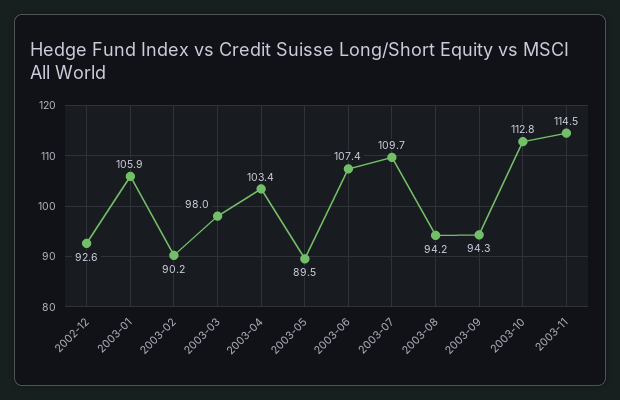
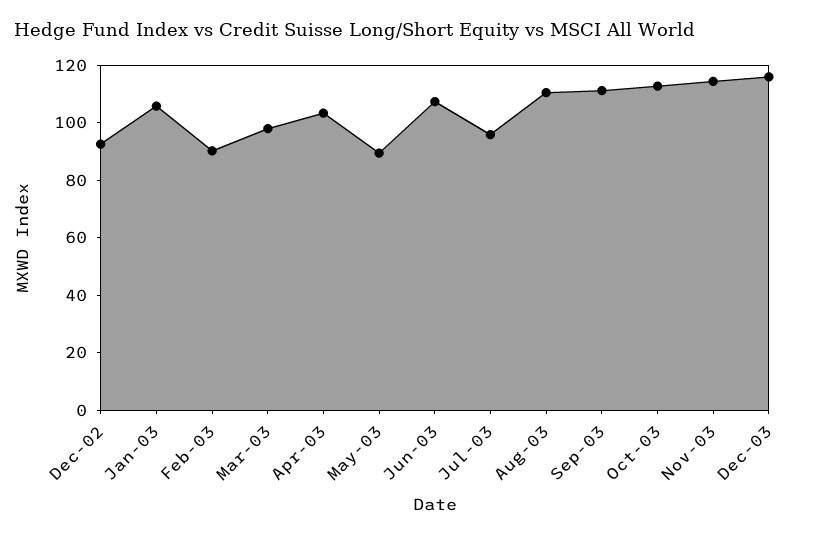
2003-07: 109.7 -> 95
2003-08: 94.2 -> 110
2003-09: 94.3 -> 110
Dec-03: none -> 115

